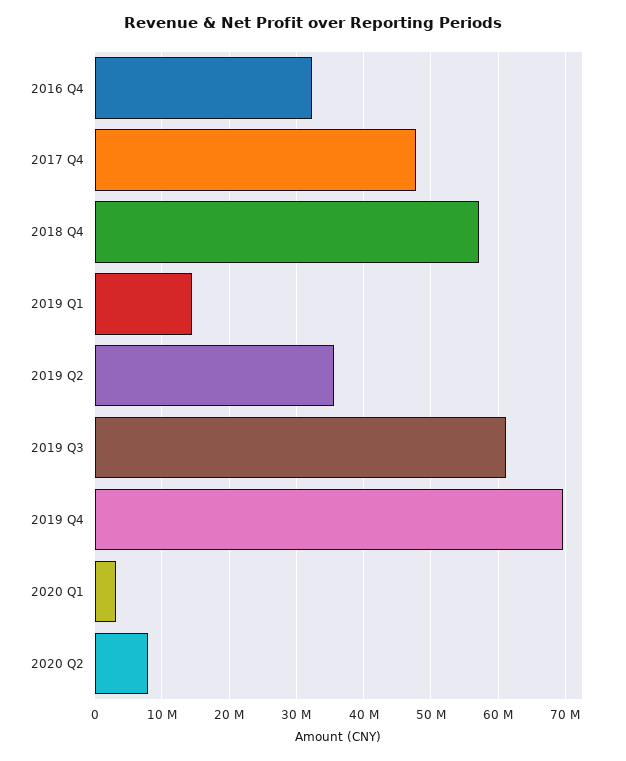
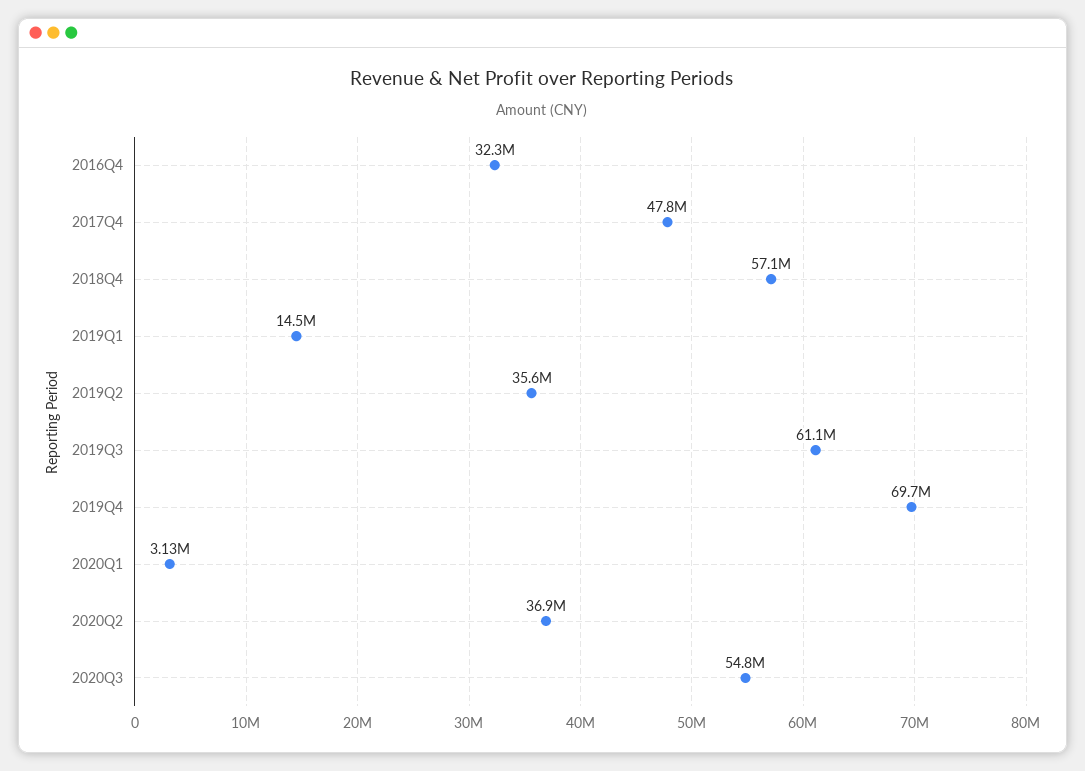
2020 Q2: 8000000 -> 36900000
2020Q3: none -> 54800000

